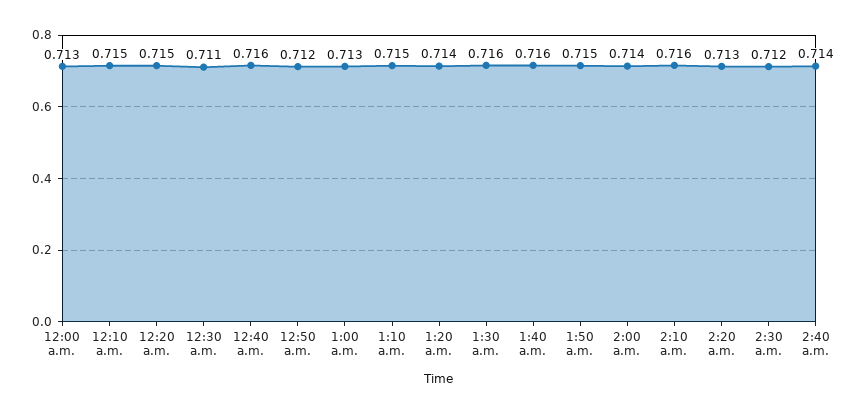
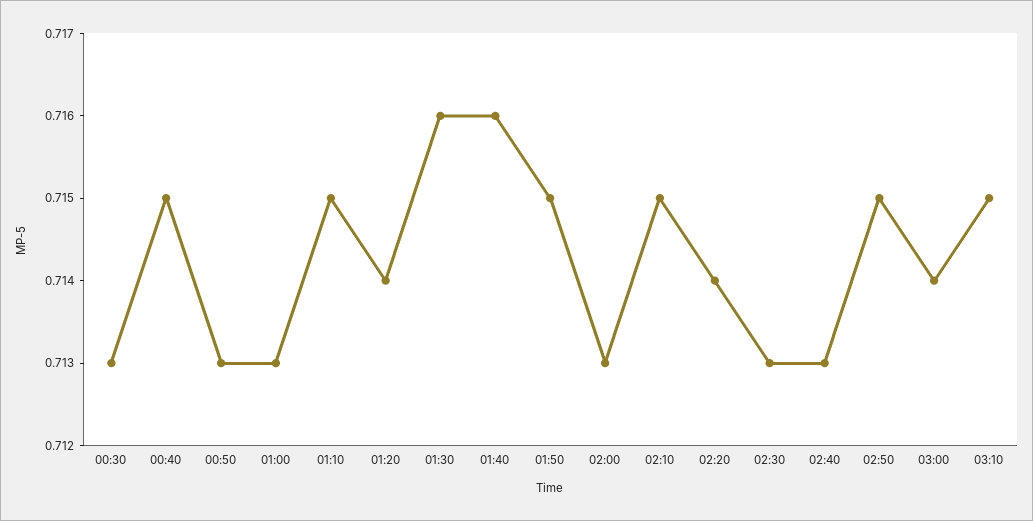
12:00 a.m.: 0.713 -> none
12:10 a.m.: 0.715 -> none
12:20 a.m.: 0.715 -> none
12:30 a.m.: 0.711 -> 0.713
12:40 a.m.: 0.716 -> 0.715
12:50 a.m.: 0.712 -> 0.713
2:00 a.m.: 0.714 -> 0.713
2:10 a.m.: 0.716 -> 0.715
2:20 a.m.: 0.713 -> 0.714
2:30 a.m.: 0.712 -> 0.713
2:40 a.m.: 0.714 -> 0.713
02:50: none -> 0.715
03:00: none -> 0.714
03:10: none -> 0.715

